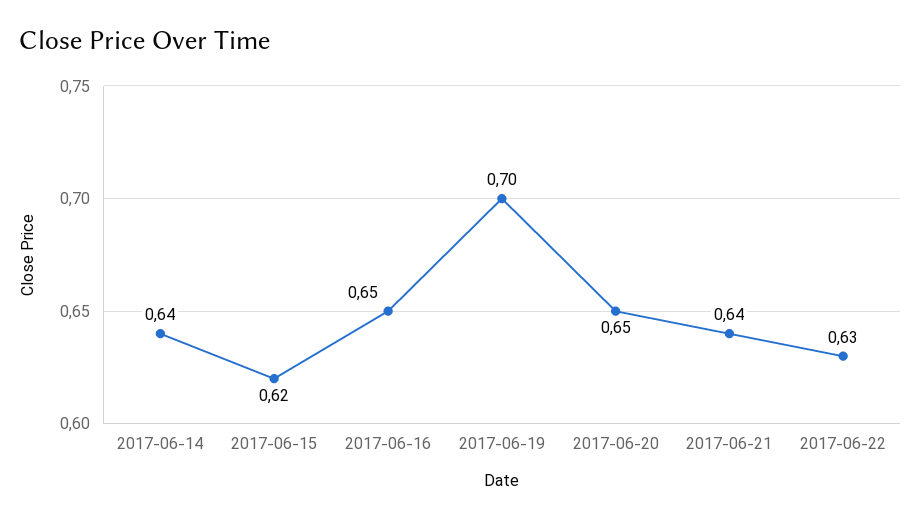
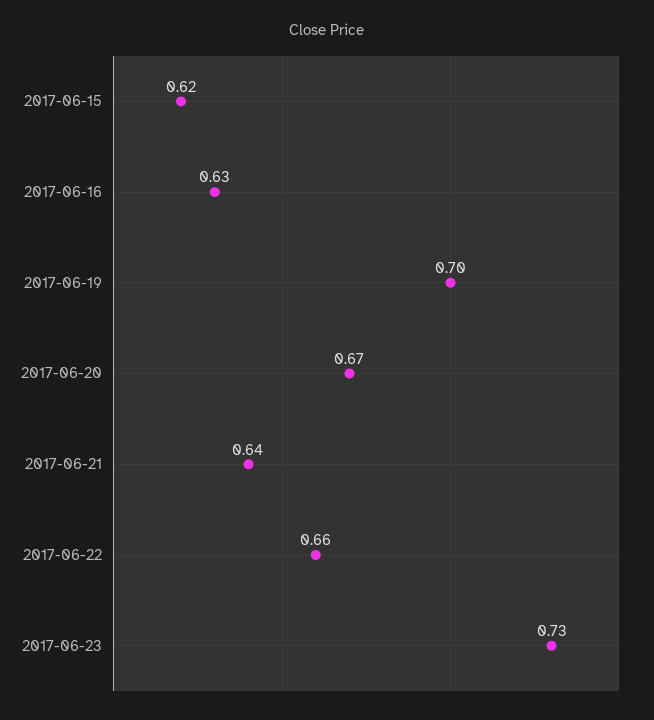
2017-06-14: 0.64 -> none
2017-06-16: 0.65 -> 0.63
2017-06-20: 0.65 -> 0.67
2017-06-22: 0.63 -> 0.66
2017-06-23: none -> 0.73

